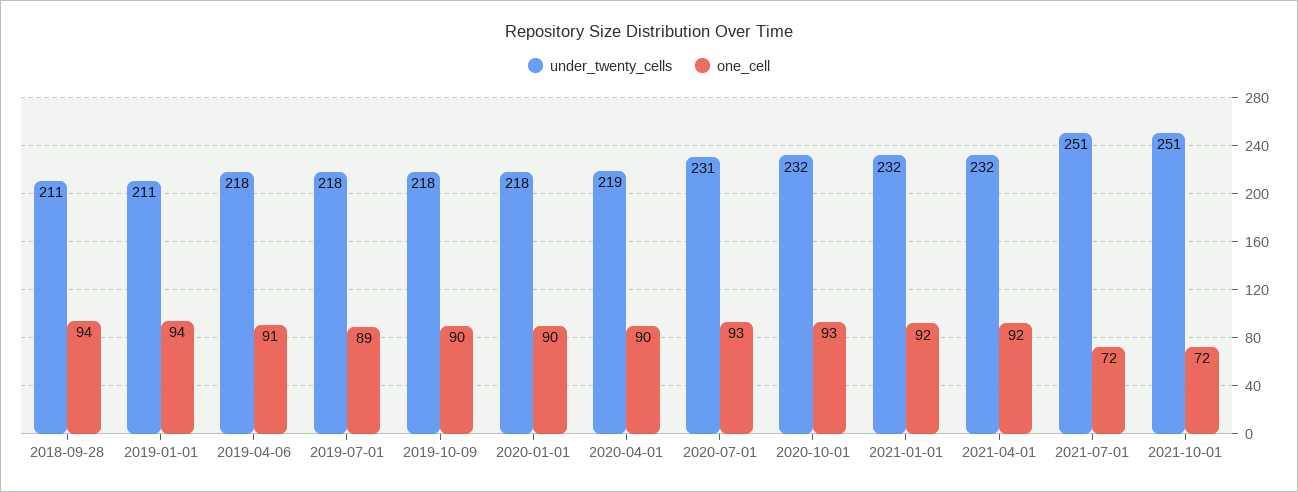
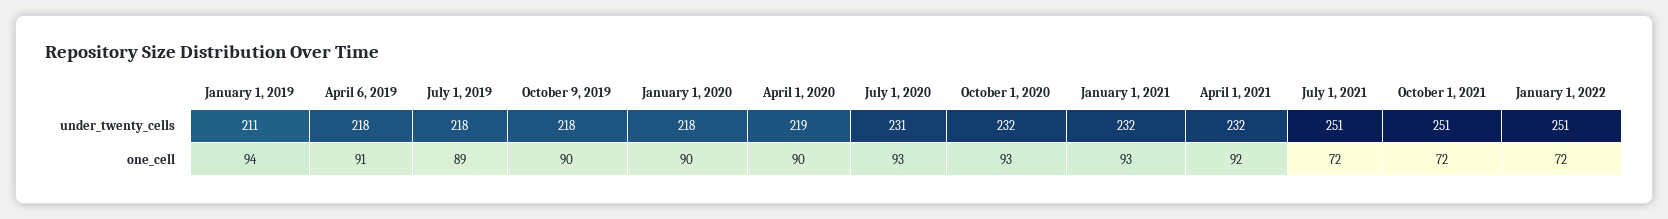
under_twenty_cells, 2018-09-28: 211 -> none
one_cell, 2018-09-28: 94 -> none
one_cell, 2021-01-01: 92 -> 93
under_twenty_cells, January 1, 2022: none -> 251
one_cell, January 1, 2022: none -> 72

